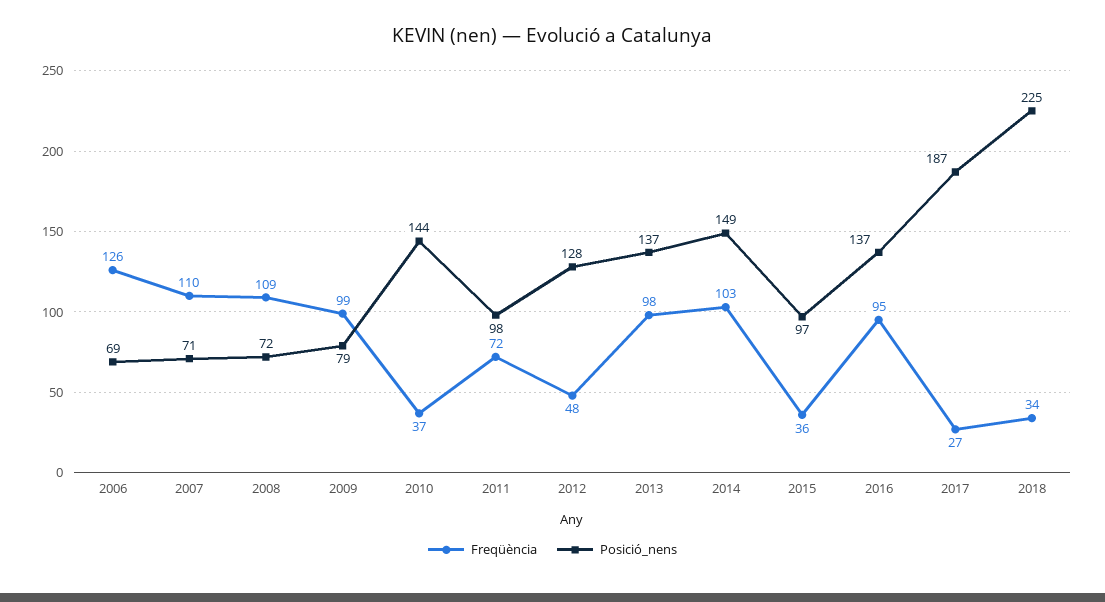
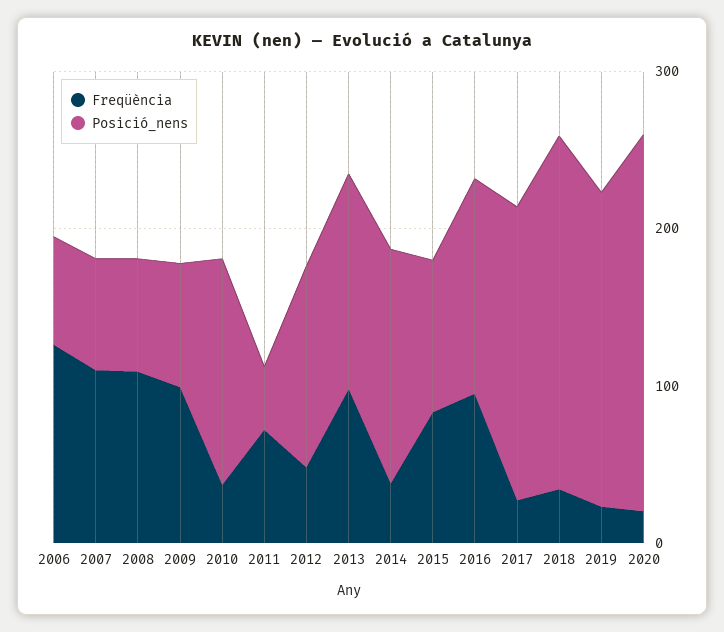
Posició_nens, 2011: 98 -> 40
Freqüència, 2014: 103 -> 40
Freqüència, 2015: 36 -> 80
Freqüència, 2019: none -> 20
Posició_nens, 2019: none -> 200
Freqüència, 2020: none -> 20
Posició_nens, 2020: none -> 240

